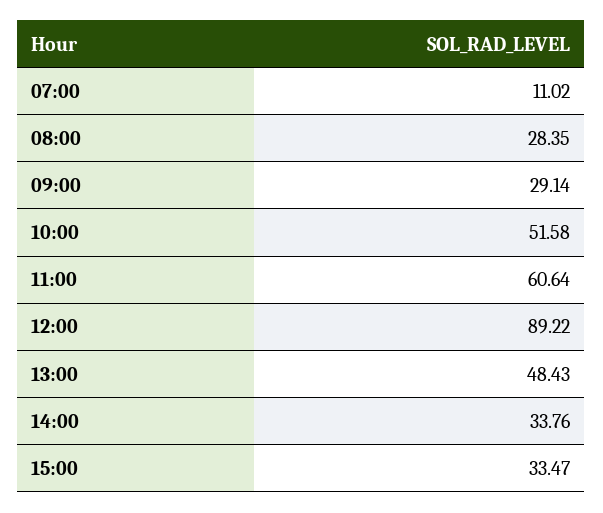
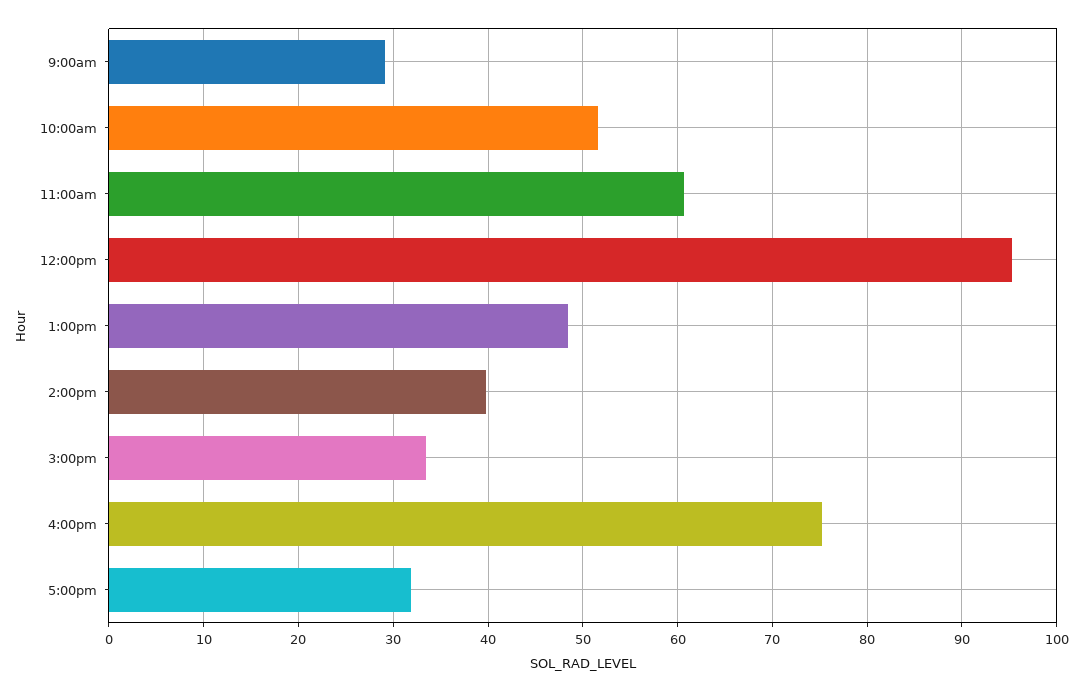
07:00: 11.02 -> none
08:00: 28.35 -> none
12:00: 89.22 -> 95
14:00: 33.76 -> 40
4:00pm: none -> 75
5:00pm: none -> 32

